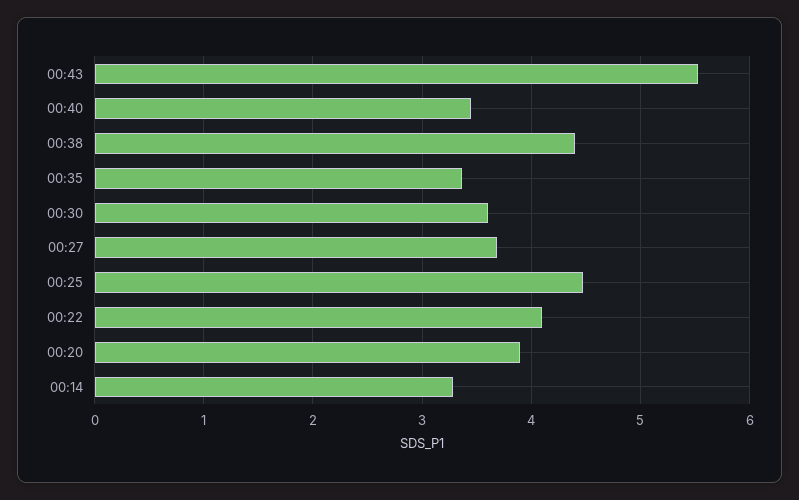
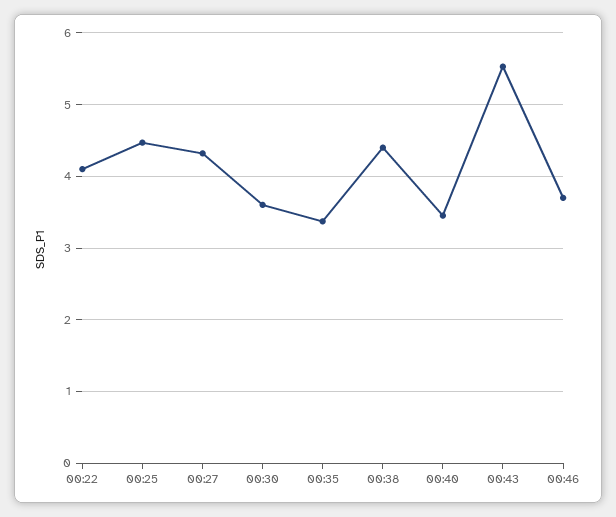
00:27: 3.7 -> 4.3
00:20: 3.9 -> none
00:14: 3.3 -> none
00:46: none -> 3.7

